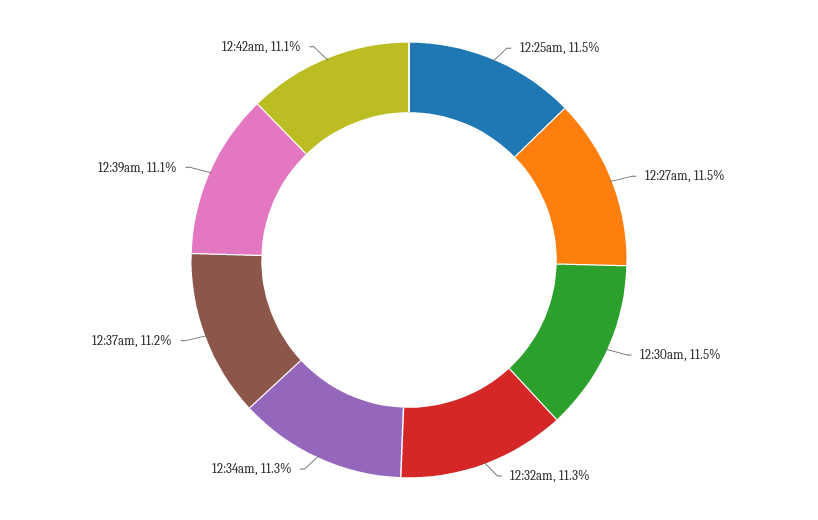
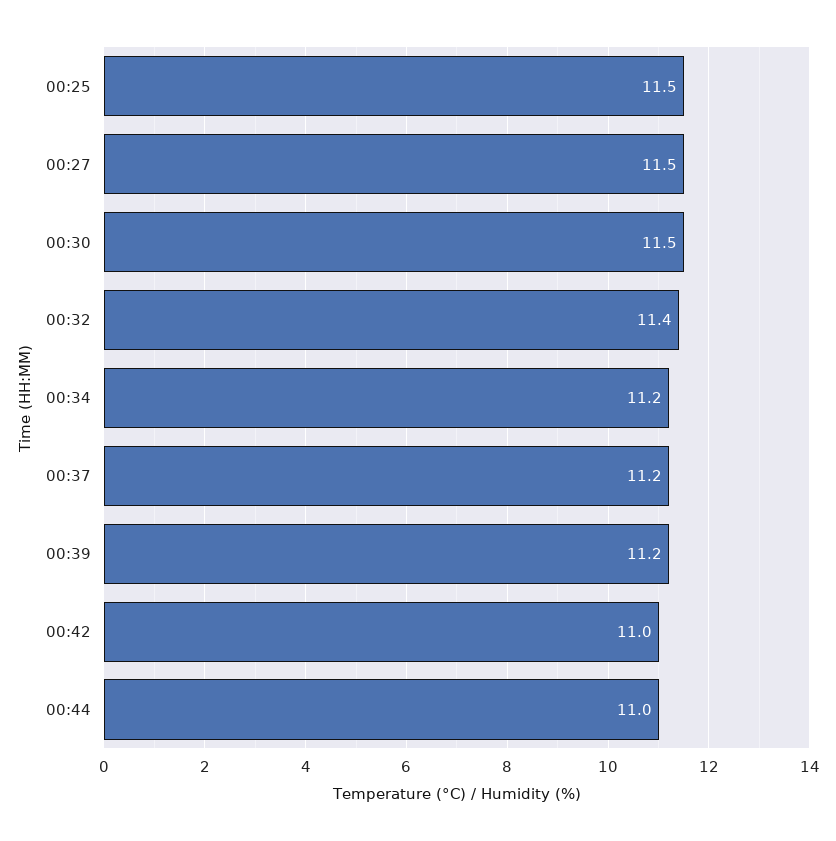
12:32am: 11.3 -> 11.4
12:34am: 11.3 -> 11.2
12:39am: 11.1 -> 11.2
12:42am: 11.1 -> 11
00:44: none -> 11

